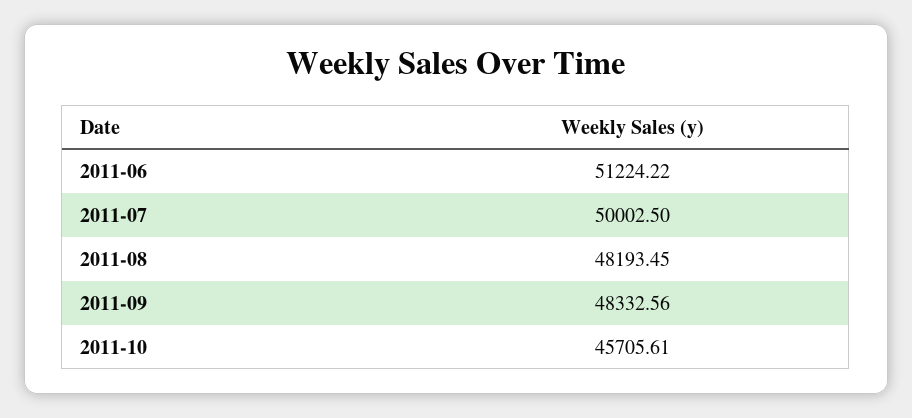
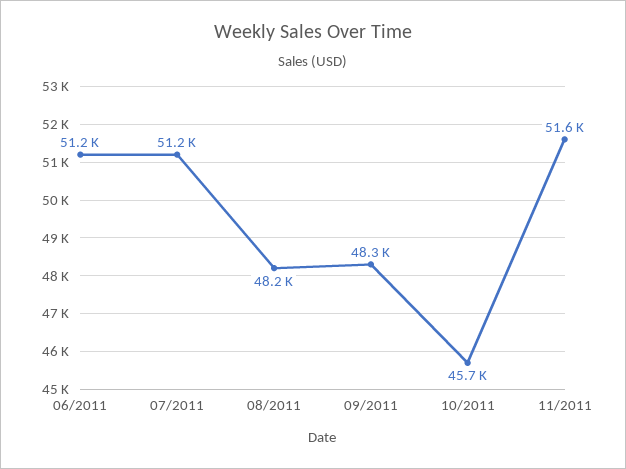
2011-07: 50002.5 -> 51200
11/2011: none -> 51600

